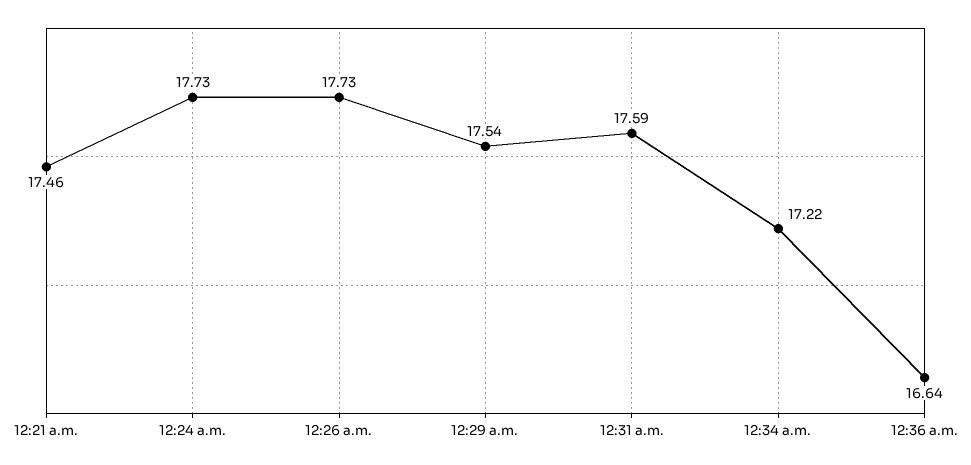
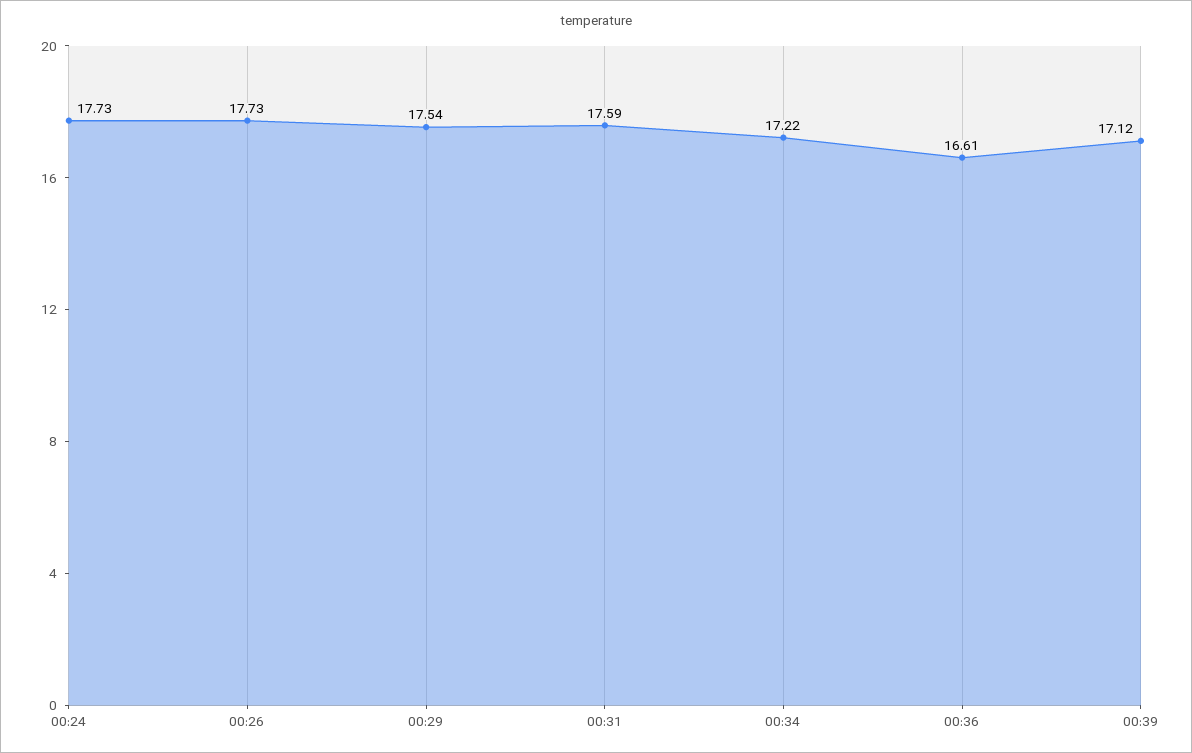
12:21 a.m.: 17.46 -> none
12:36 a.m.: 16.64 -> 16.61
00:39: none -> 17.12

